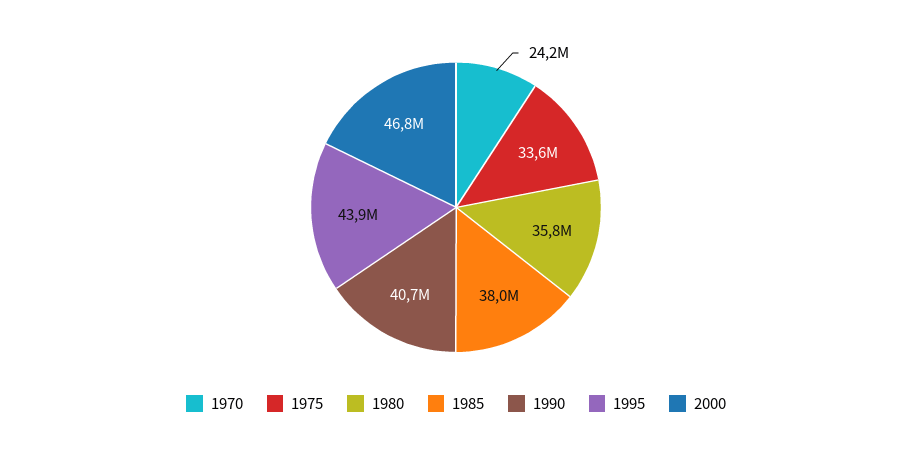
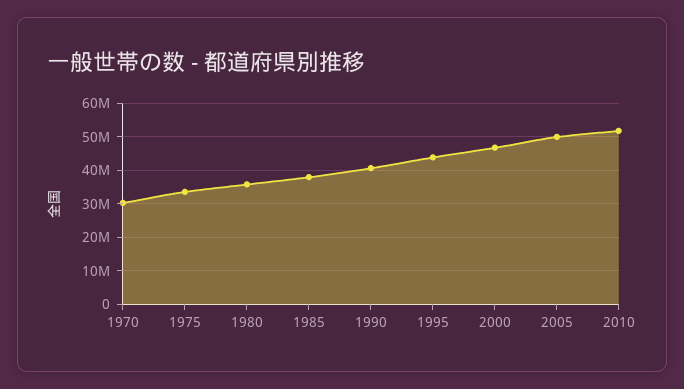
1970: 24200000 -> 30000000
2005: none -> 50000000
2010: none -> 52000000

